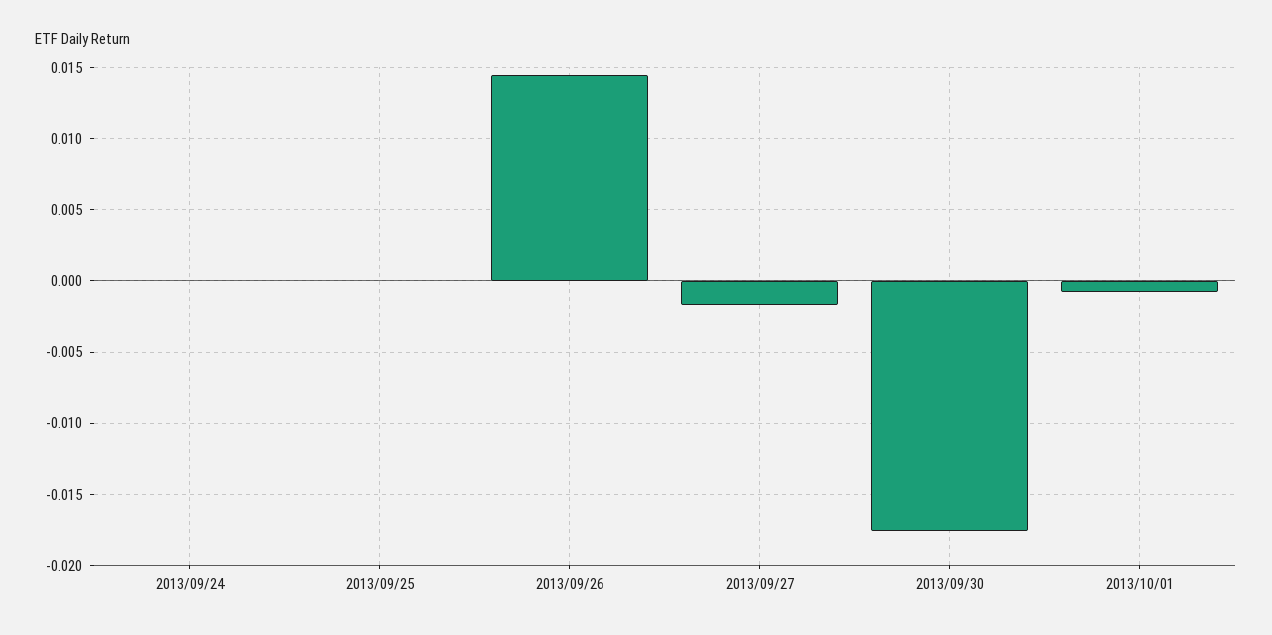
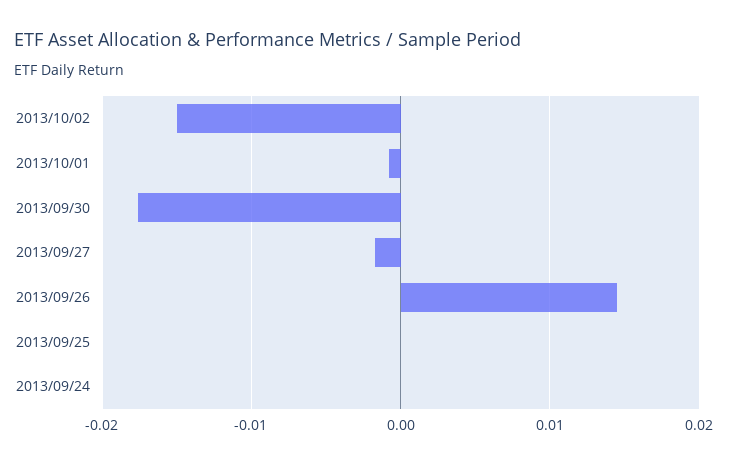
2013/10/02: none -> -0.015

